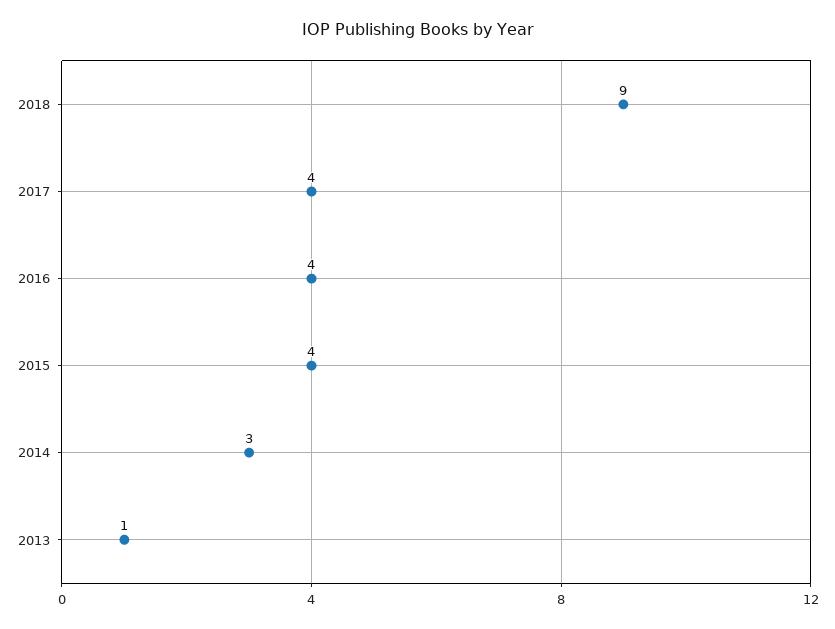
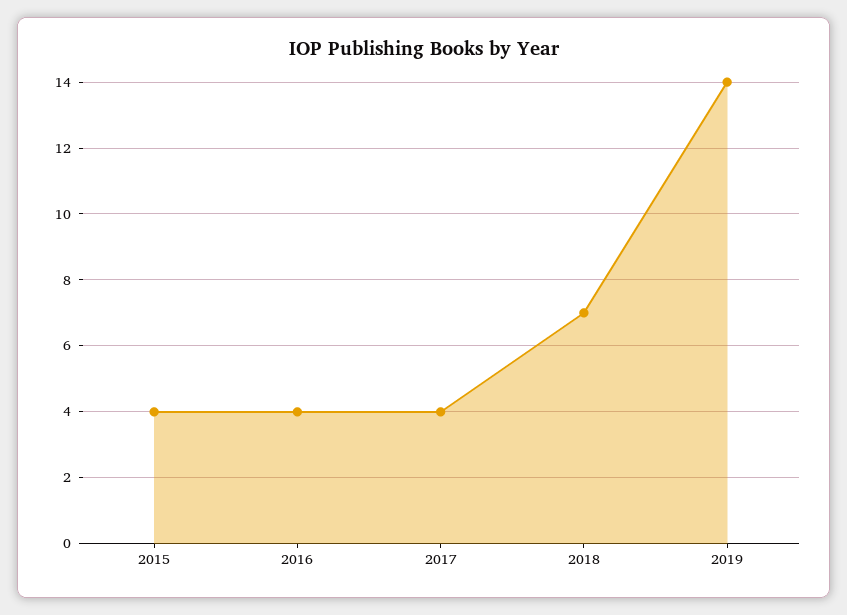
2018: 9 -> 7
2014: 3 -> none
2013: 1 -> none
2019: none -> 14

